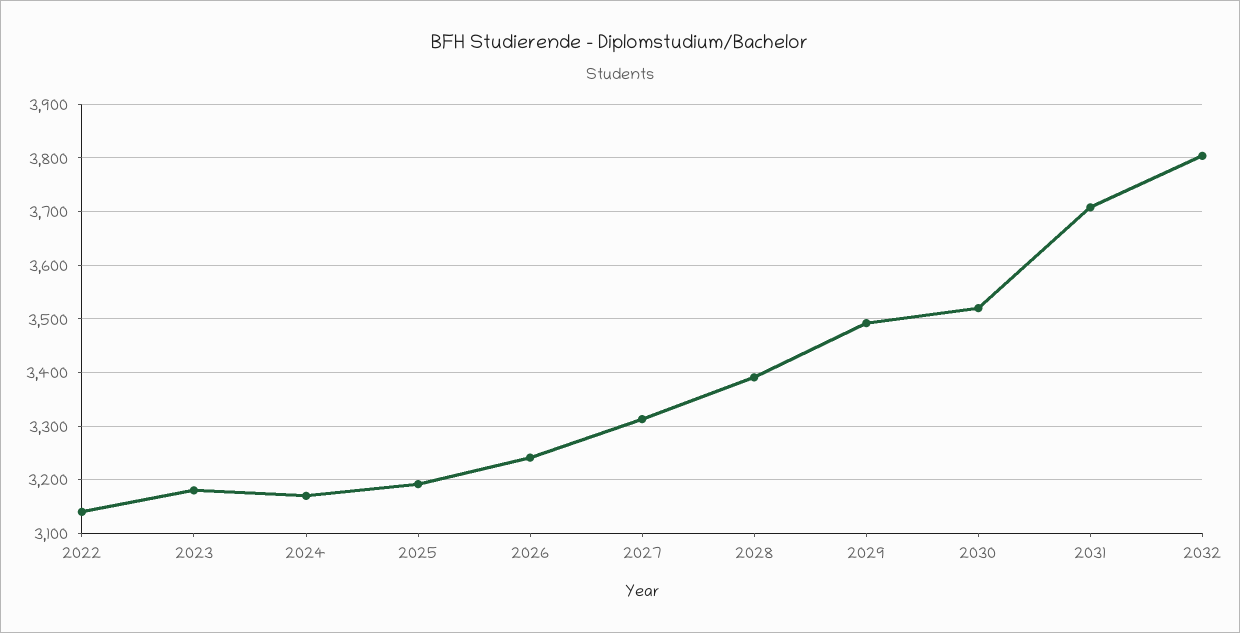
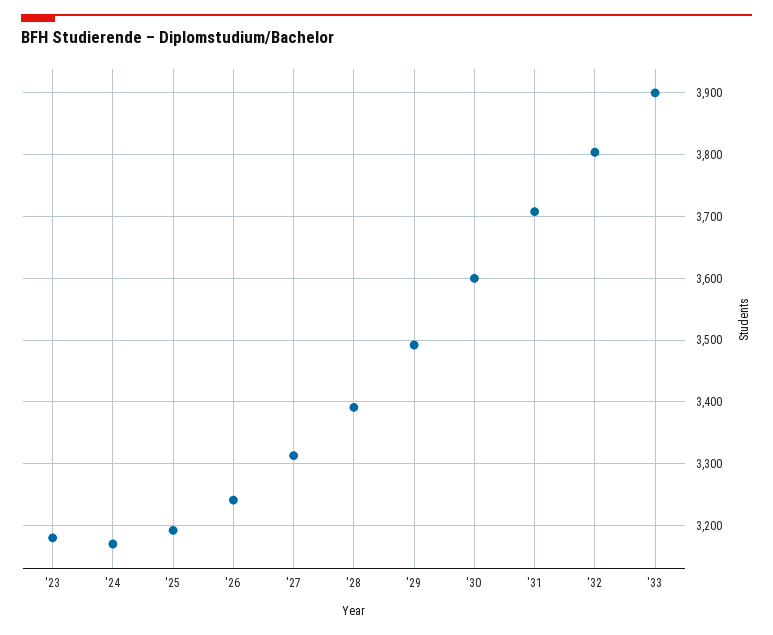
2022: 3140 -> none
2030: 3520 -> 3600
'33: none -> 3900

